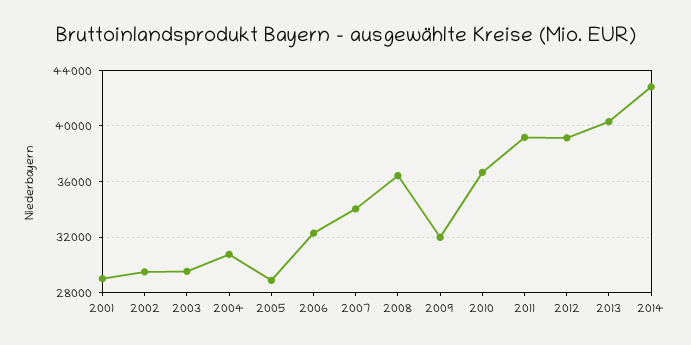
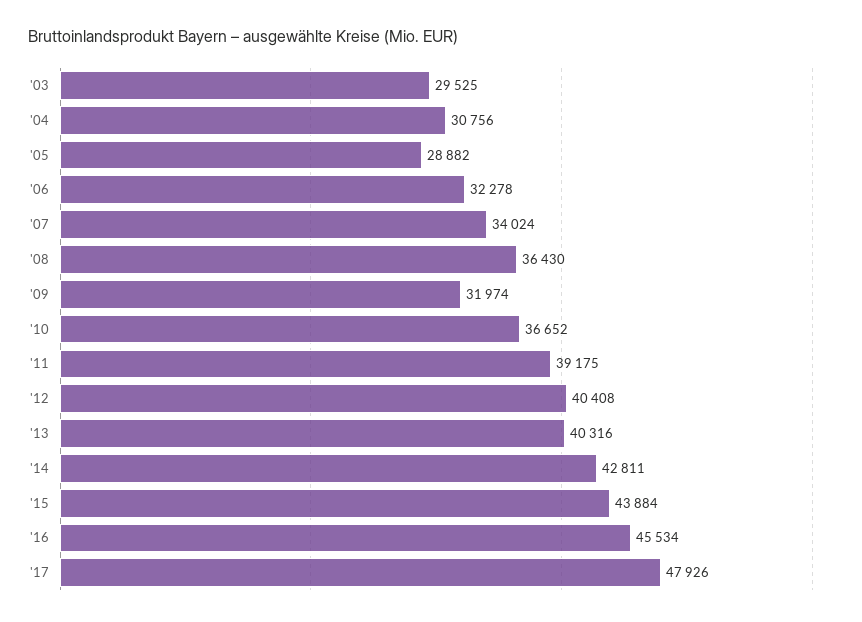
2001: 29000 -> none
2002: 29500 -> none
2012: 39000 -> 40408
'15: none -> 43884
'16: none -> 45534
'17: none -> 47926

